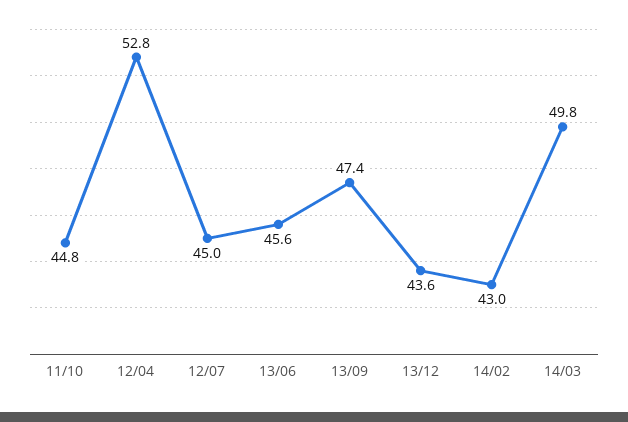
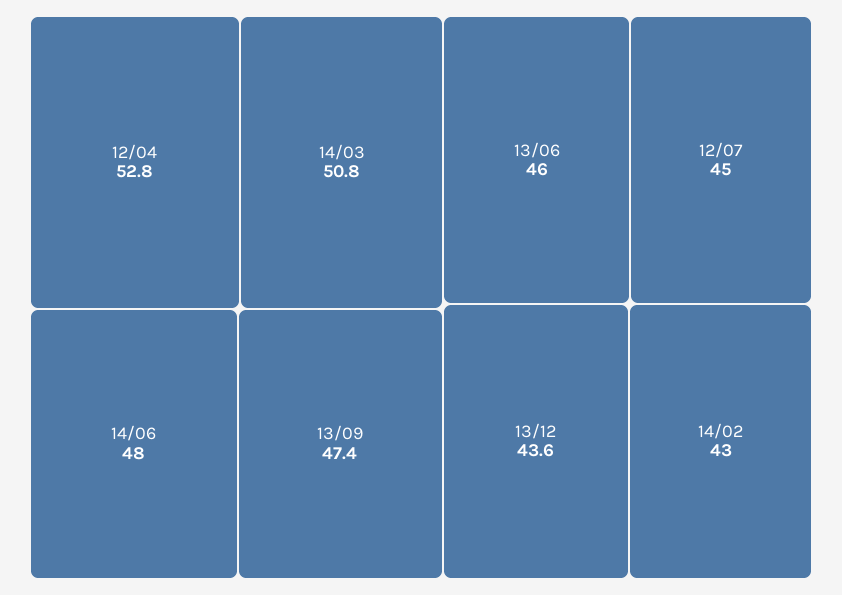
11/10: 44.8 -> none
13/06: 45.6 -> 46
14/03: 49.8 -> 50.8
14/06: none -> 48

